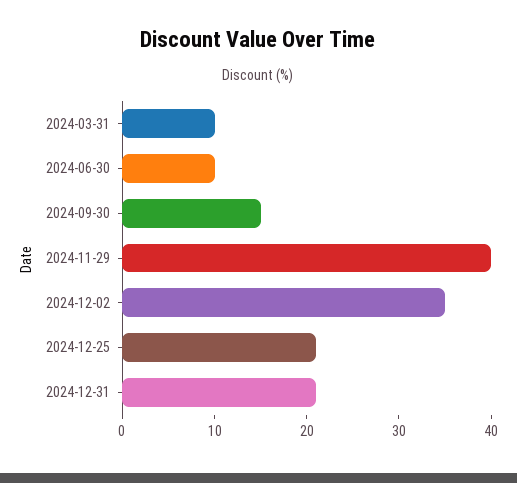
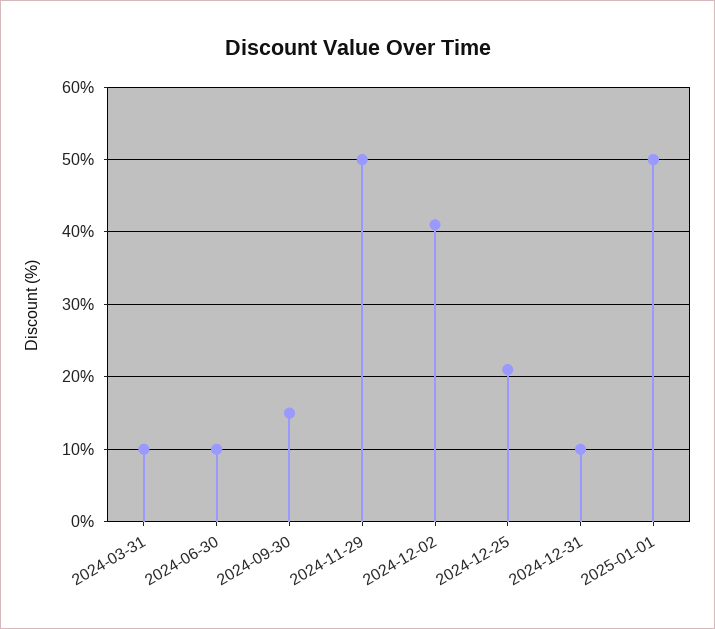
2024-11-29: 40 -> 50
2024-12-02: 35 -> 41
2024-12-31: 21 -> 10
2025-01-01: none -> 50

